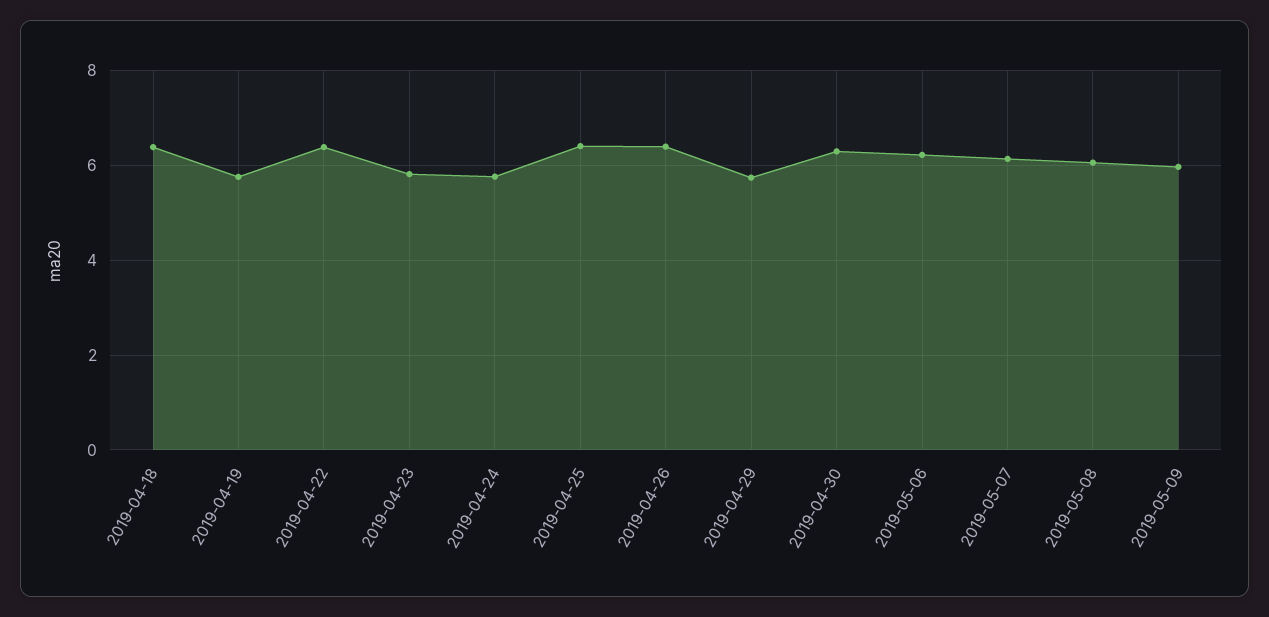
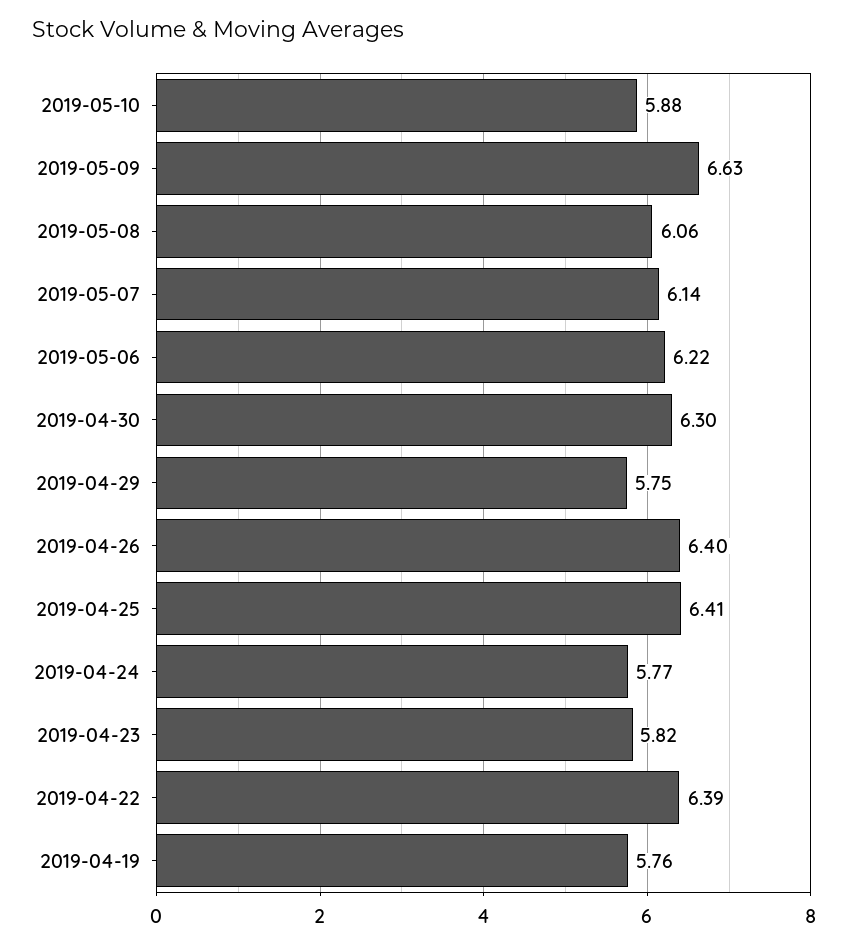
2019-04-18: 6.4 -> none
2019-05-09: 6 -> 6.63
2019-05-10: none -> 5.88

